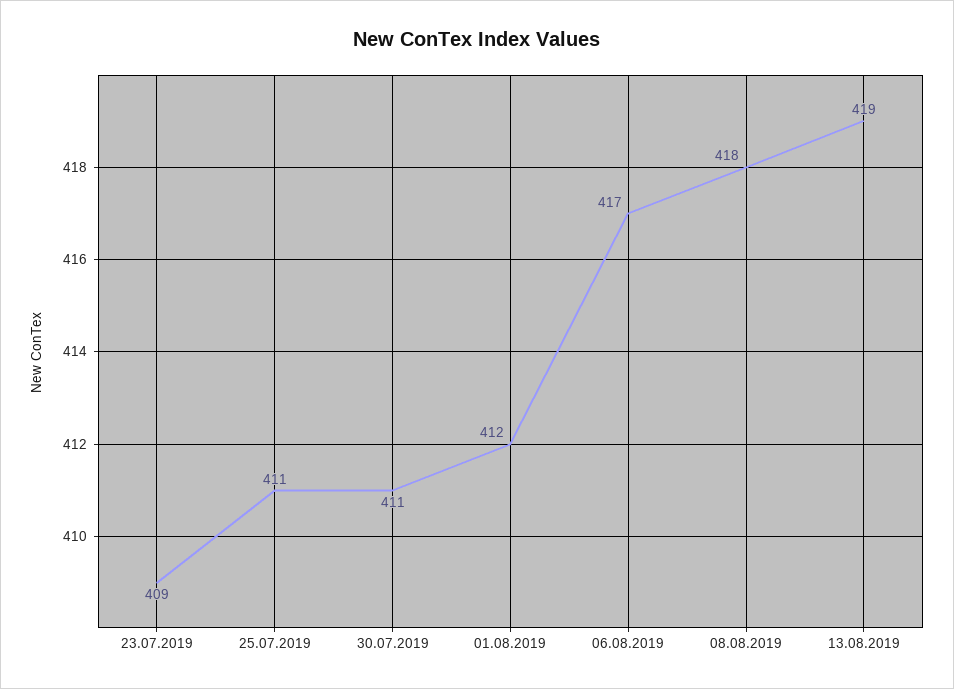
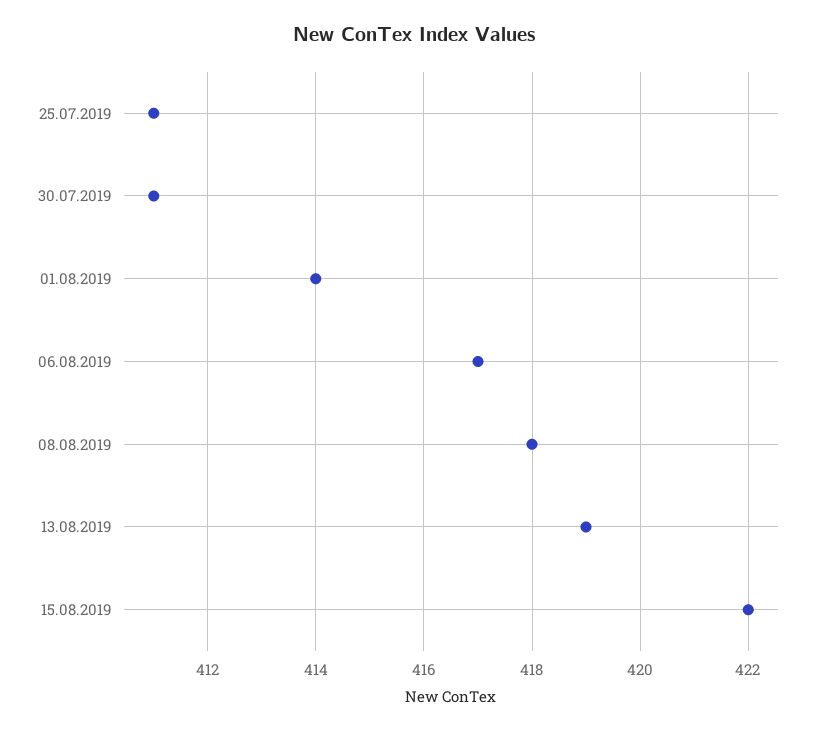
23.07.2019: 409 -> none
01.08.2019: 412 -> 414
15.08.2019: none -> 422

